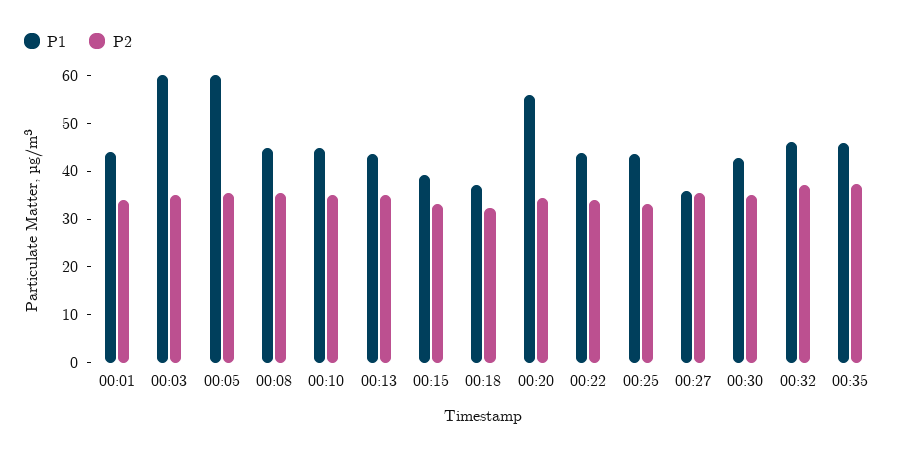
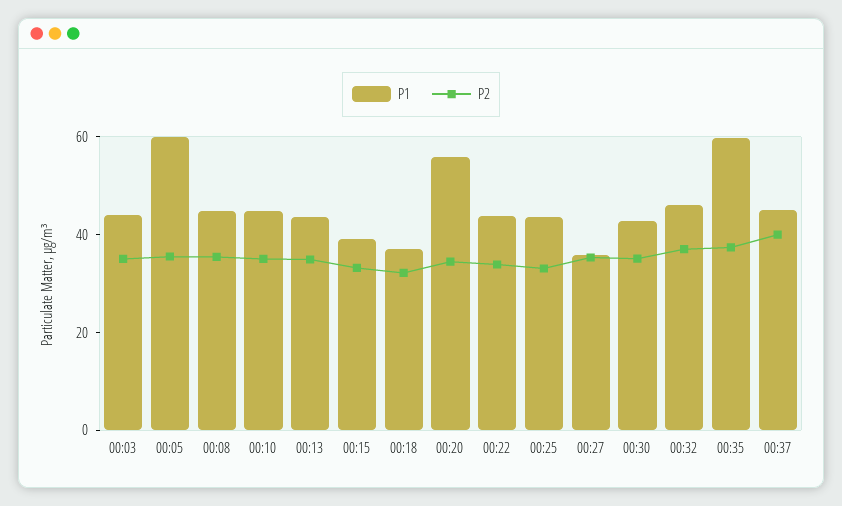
P1, 00:01: 44 -> none
P2, 00:01: 34 -> none
P1, 00:03: 60 -> 45
P1, 00:35: 46 -> 60
P1, 00:37: none -> 45
P2, 00:37: none -> 40

